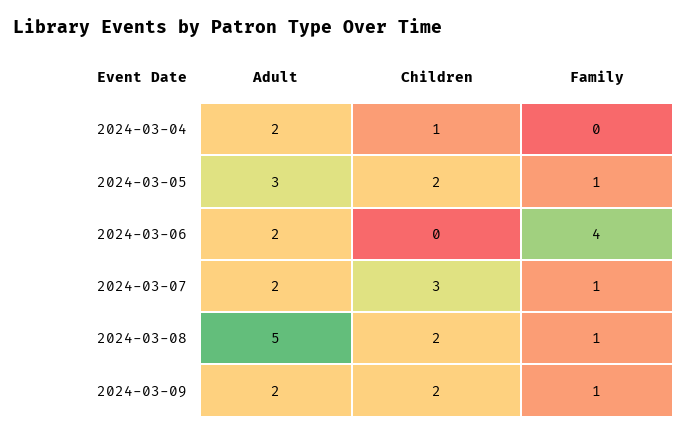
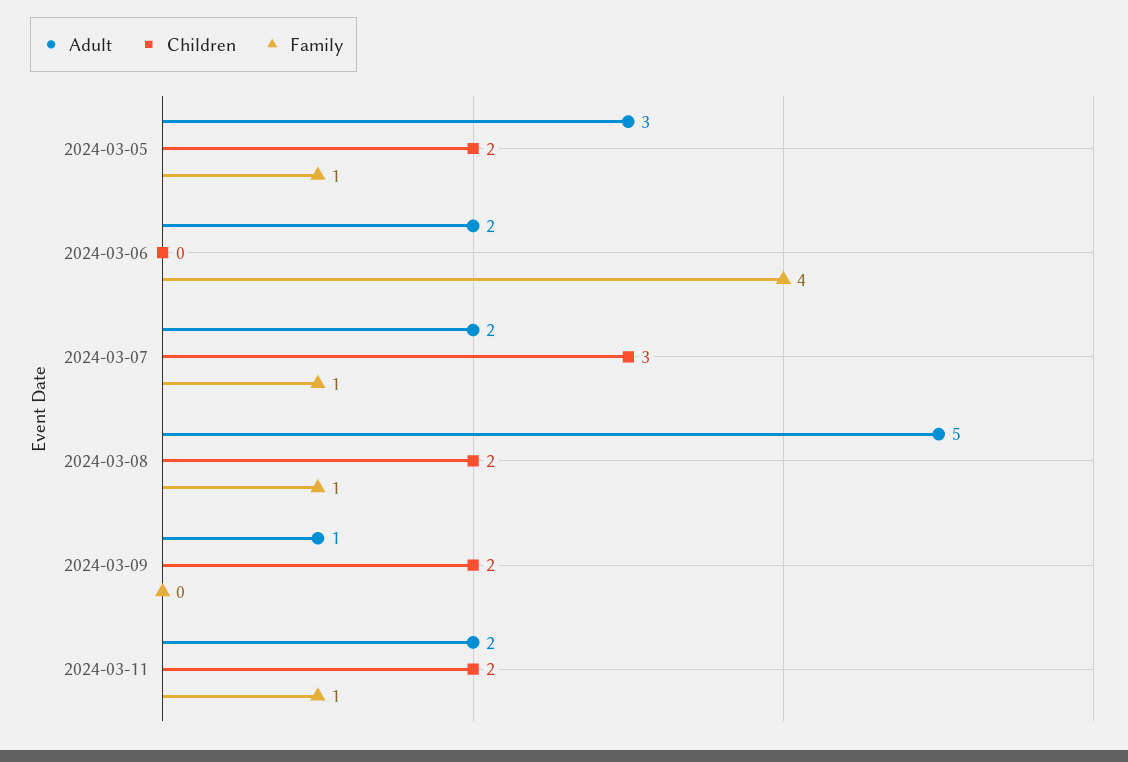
Adult, 2024-03-04: 2 -> none
Children, 2024-03-04: 1 -> none
Family, 2024-03-04: 0 -> none
Adult, 2024-03-09: 2 -> 1
Family, 2024-03-09: 1 -> 0
Adult, 2024-03-11: none -> 2
Children, 2024-03-11: none -> 2
Family, 2024-03-11: none -> 1

